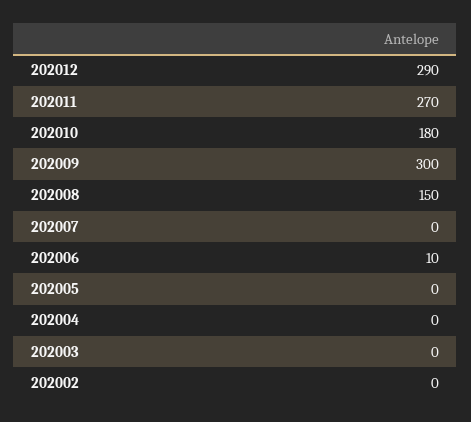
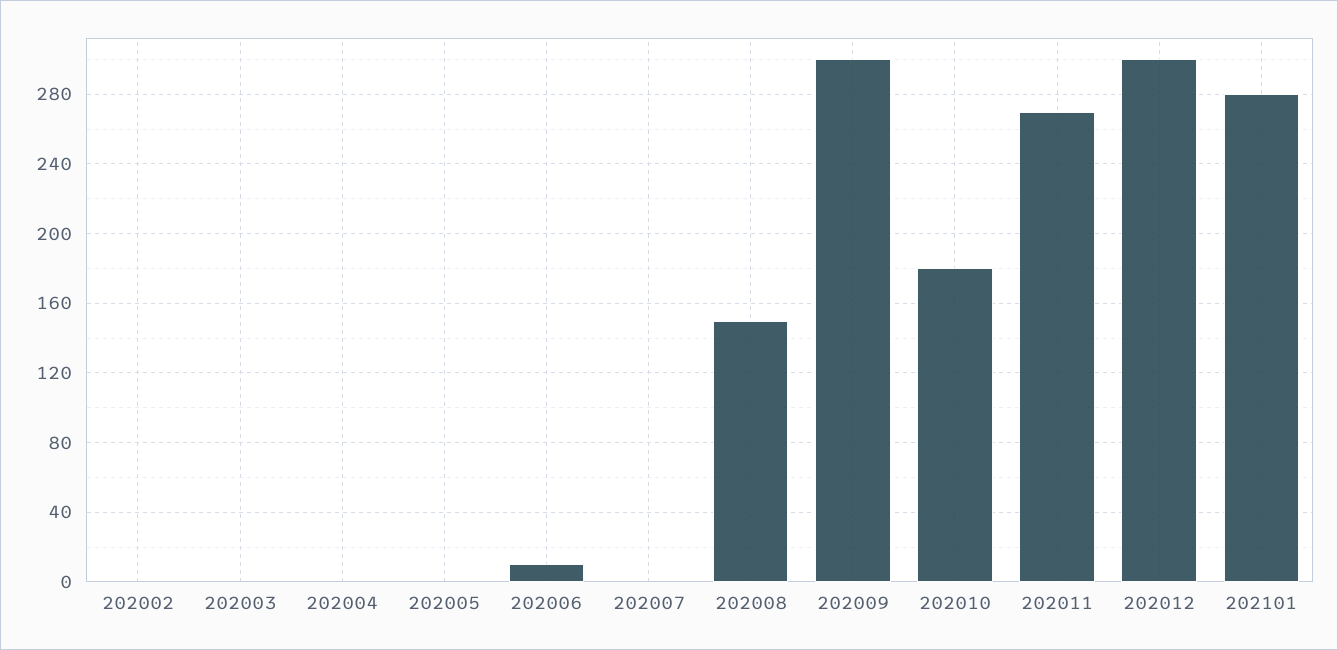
202012: 290 -> 300
202101: none -> 280

